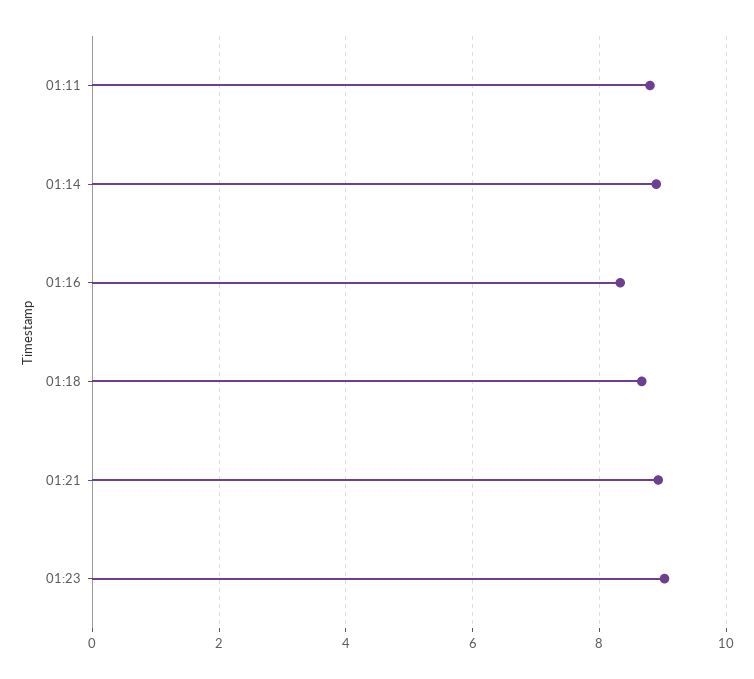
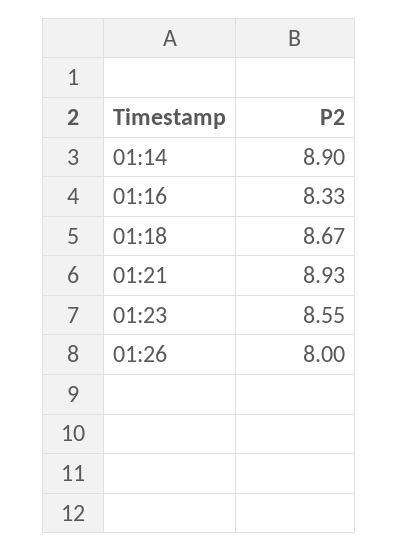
01:11: 8.8 -> none
01:23: 9 -> 8.55
01:26: none -> 8

